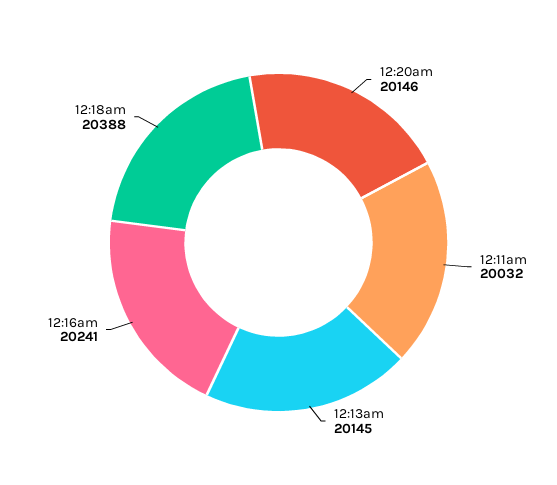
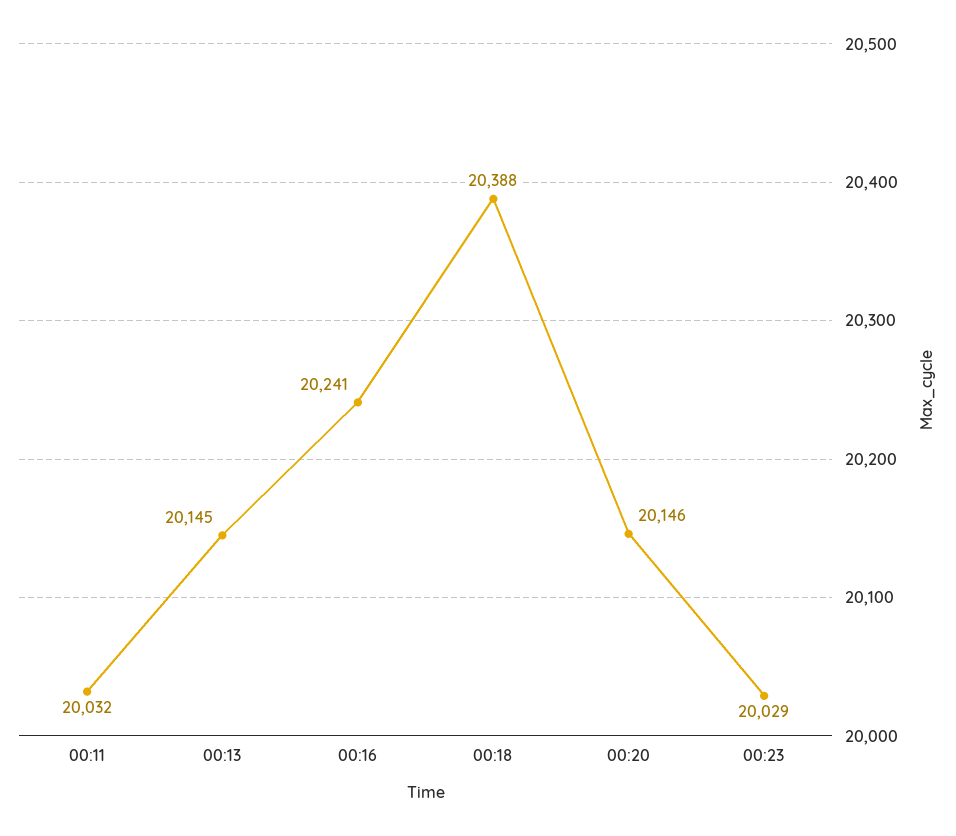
00:23: none -> 20029

